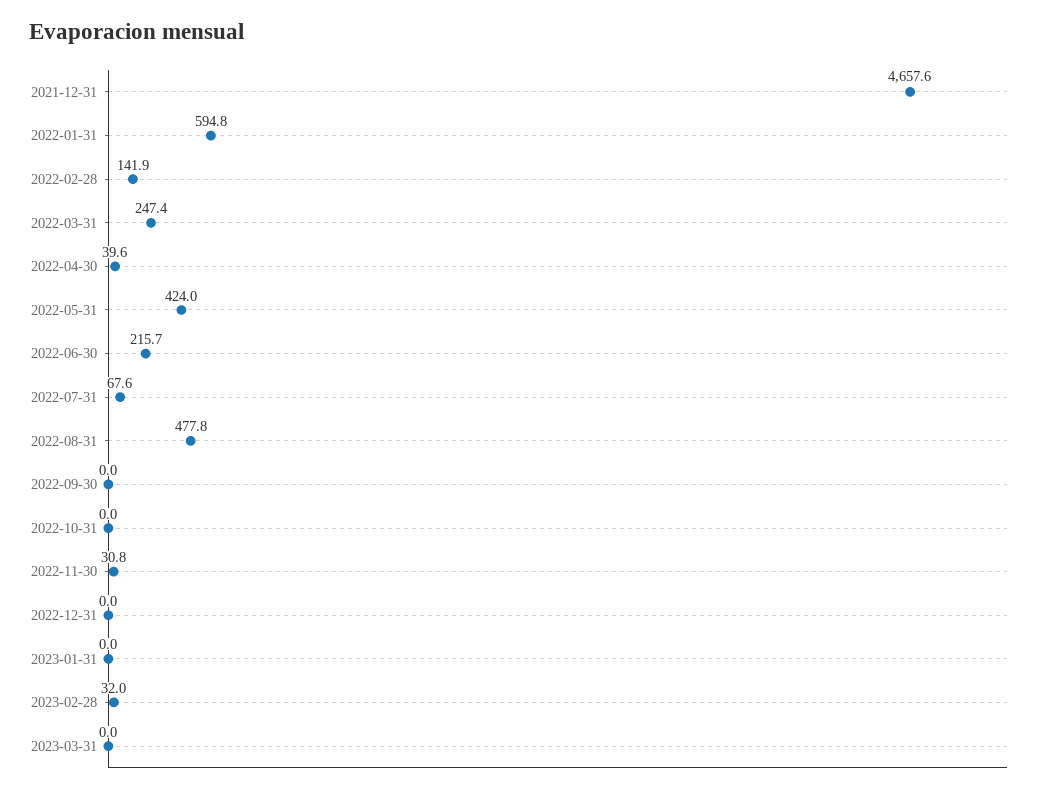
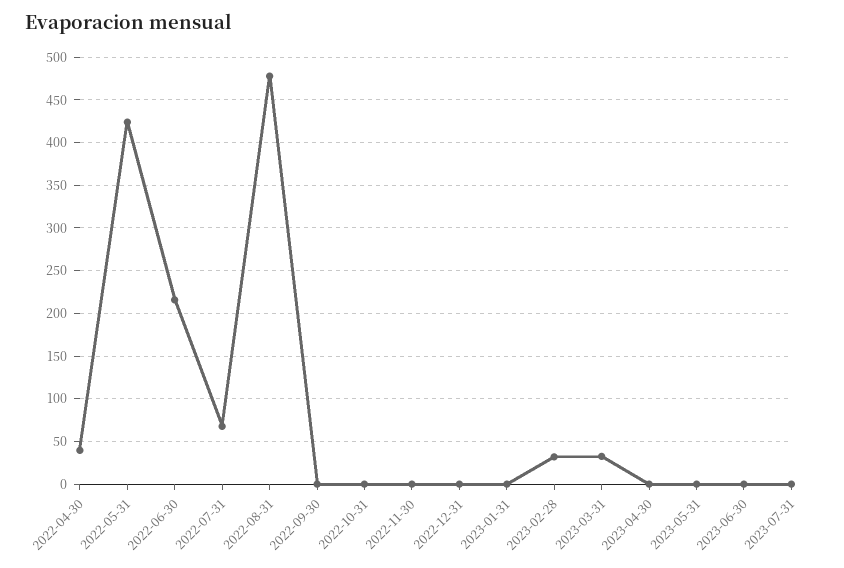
2021-12-31: 4657.6 -> none
2022-01-31: 594.8 -> none
2022-02-28: 141.9 -> none
2022-03-31: 247.4 -> none
2022-11-30: 30.8 -> 0
2023-03-31: 0 -> 30
2023-04-30: none -> 0
2023-05-31: none -> 0
2023-06-30: none -> 0
2023-07-31: none -> 0

